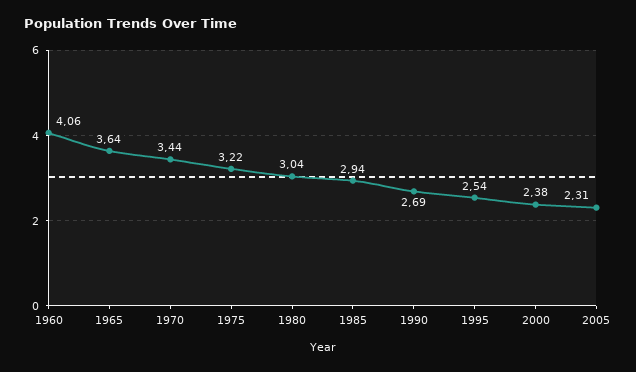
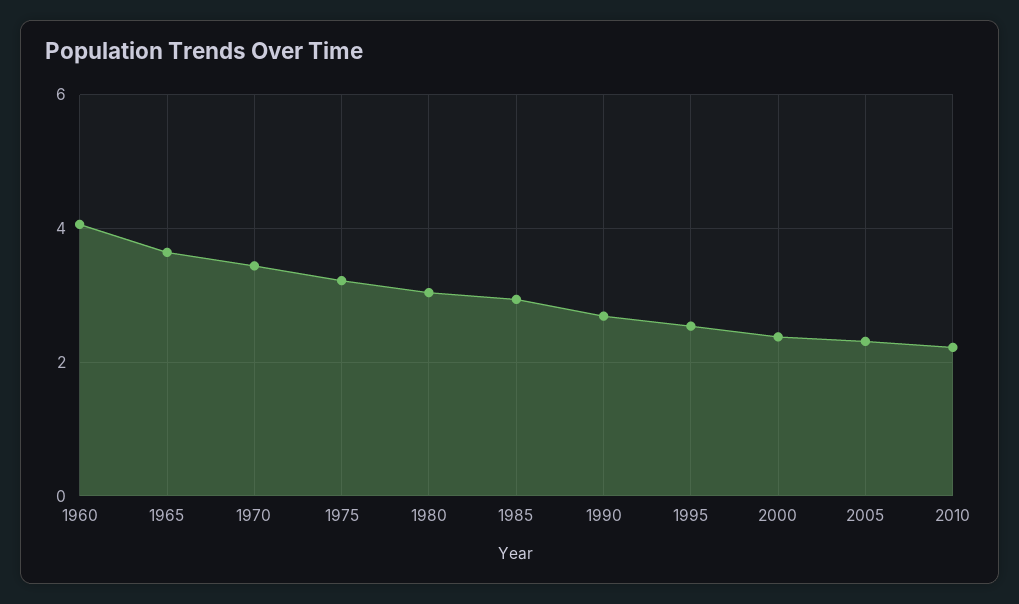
2010: none -> 2.2

